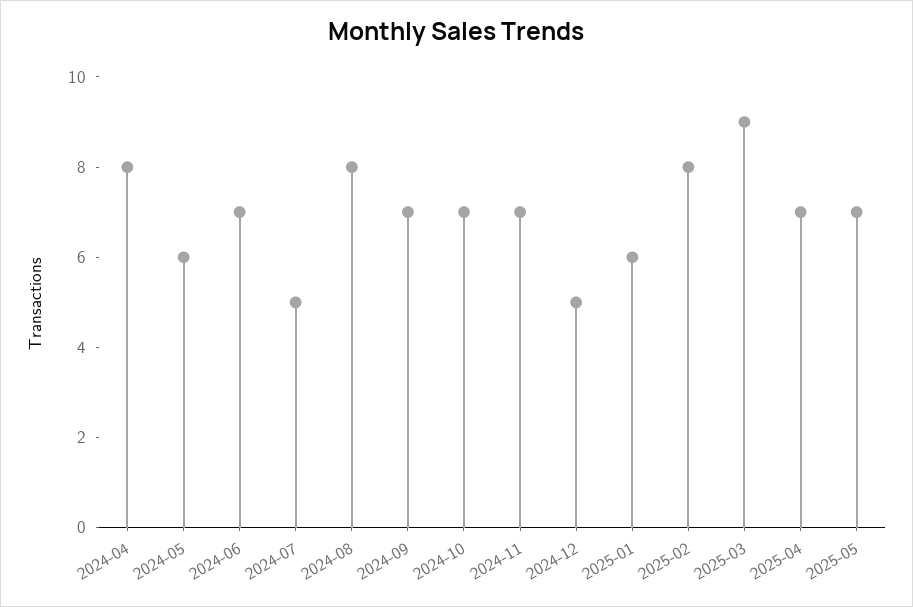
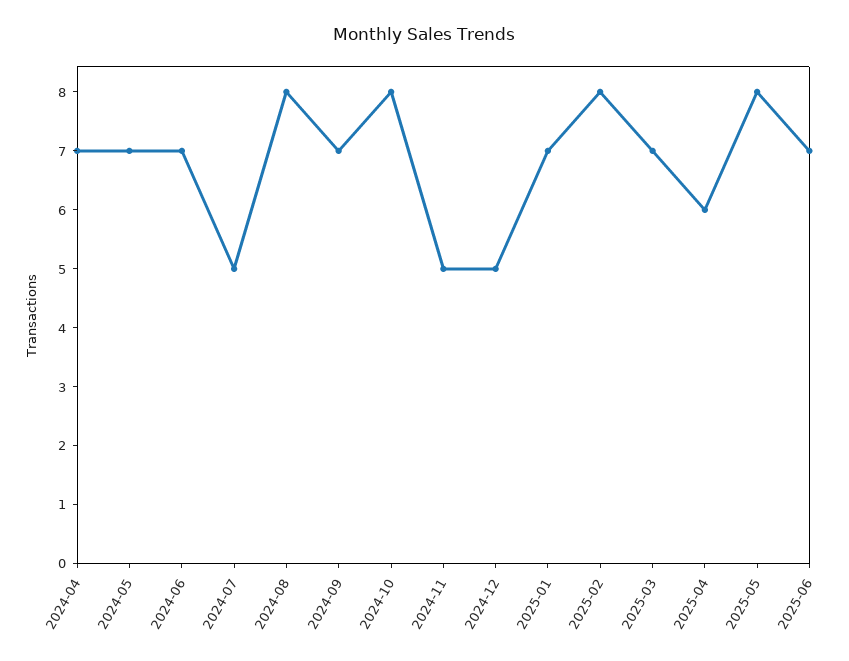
2024-04: 8 -> 7
2024-05: 6 -> 7
2024-10: 7 -> 8
2024-11: 7 -> 5
2025-01: 6 -> 7
2025-03: 9 -> 7
2025-04: 7 -> 6
2025-05: 7 -> 8
2025-06: none -> 7

